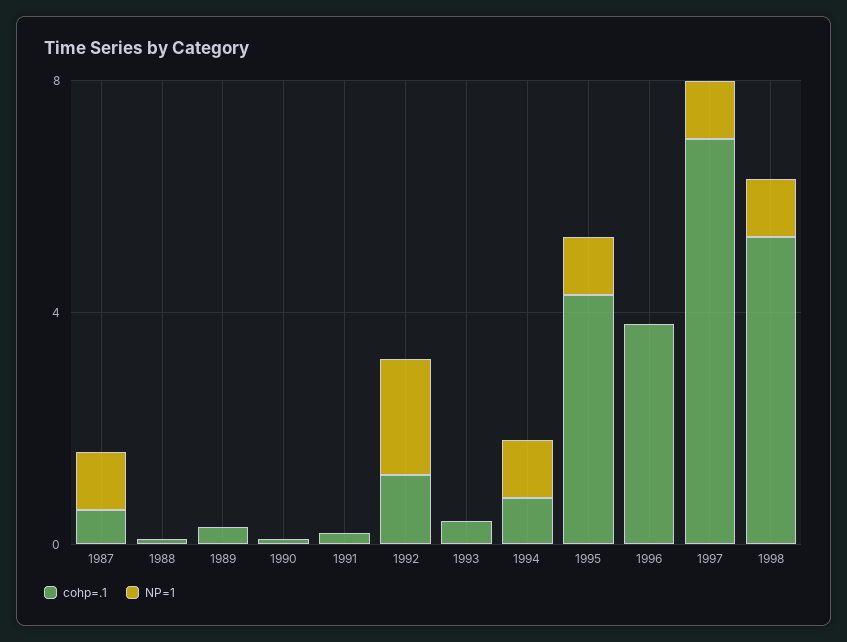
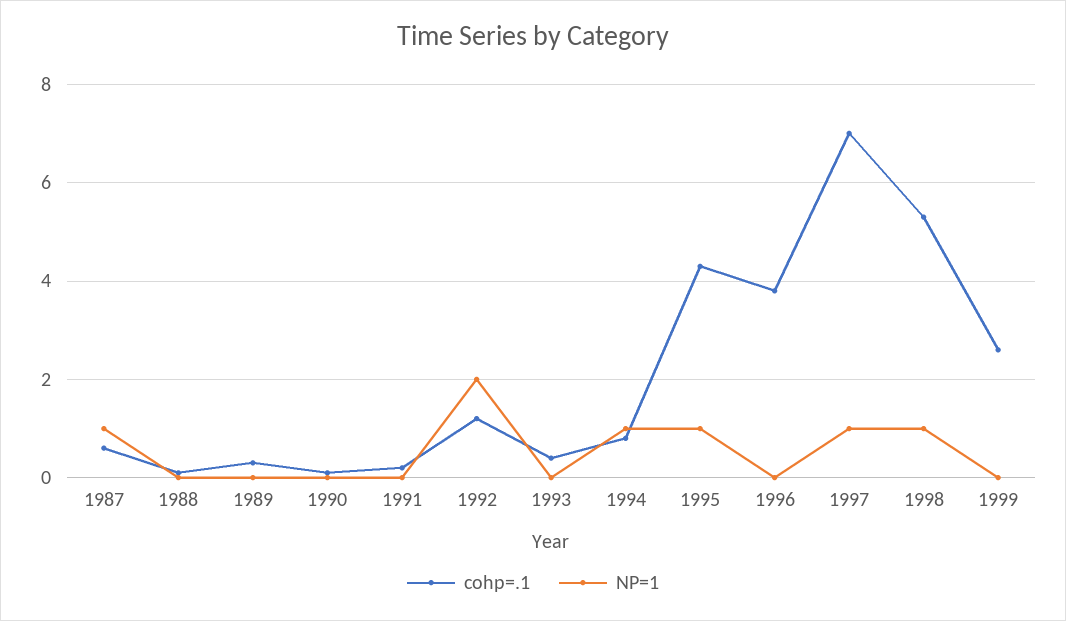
cohp=.1, 1999: none -> 2.5
NP=1, 1999: none -> 0

